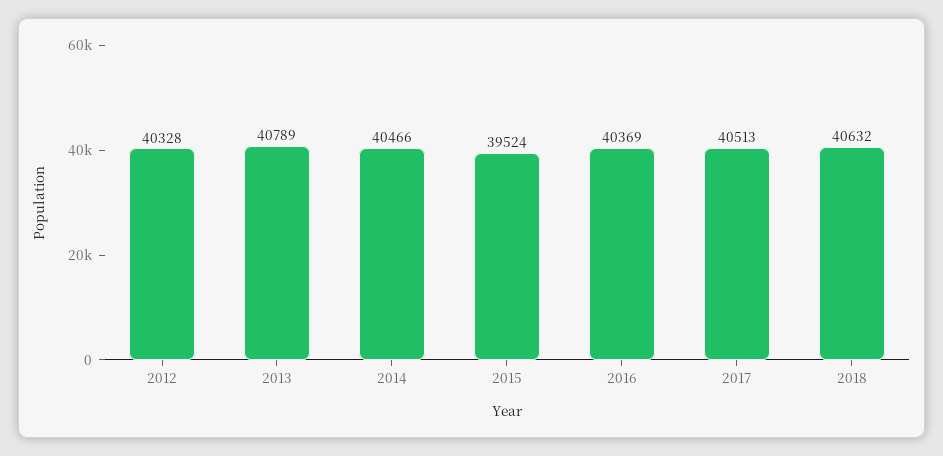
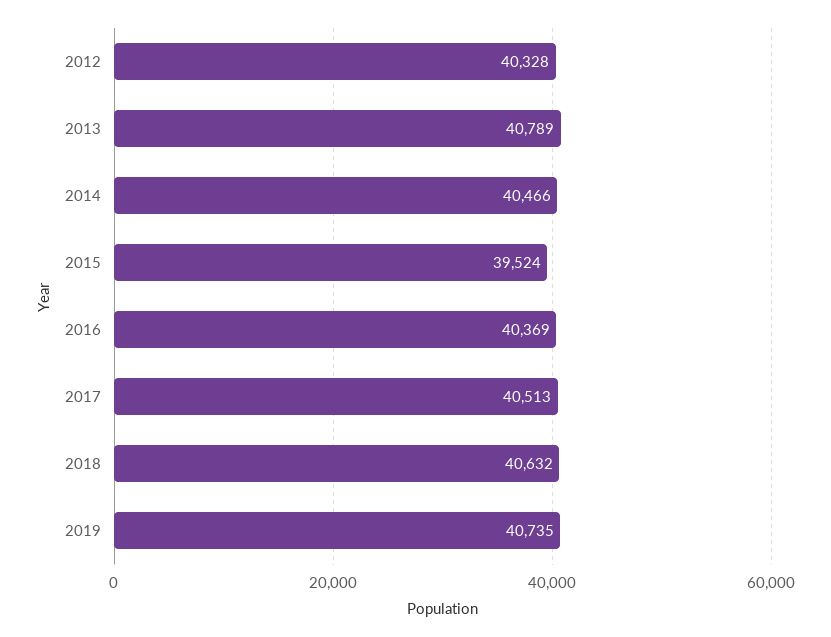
2019: none -> 40735

